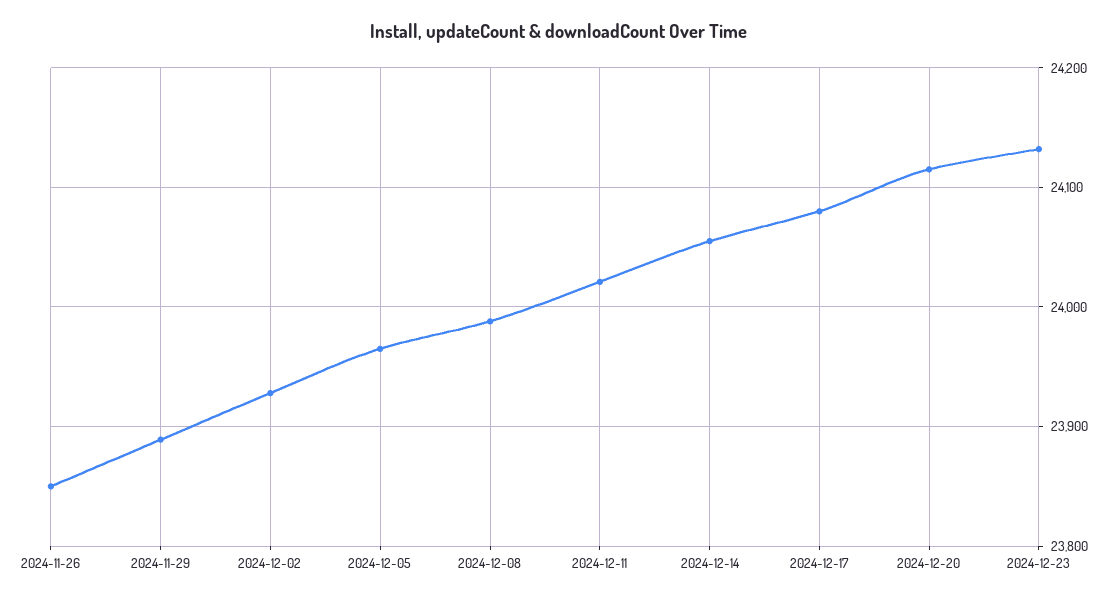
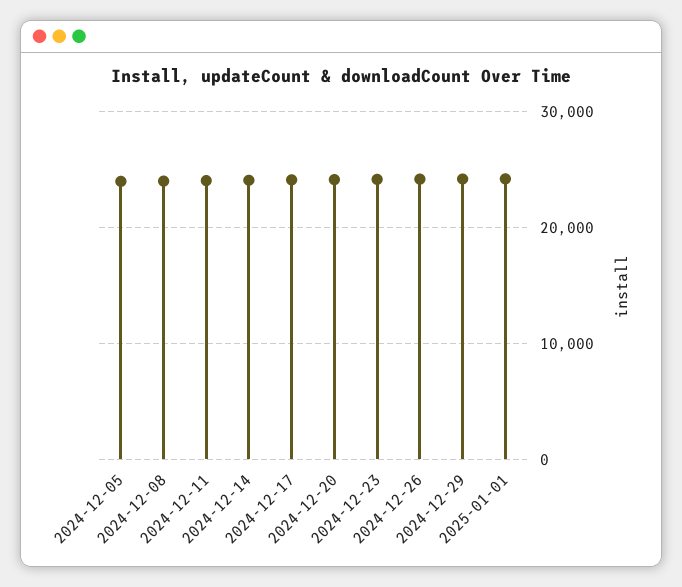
2024-11-26: 23850 -> none
2024-11-29: 23890 -> none
2024-12-02: 23930 -> none
2024-12-26: none -> 24000
2024-12-29: none -> 24000
2025-01-01: none -> 24000

